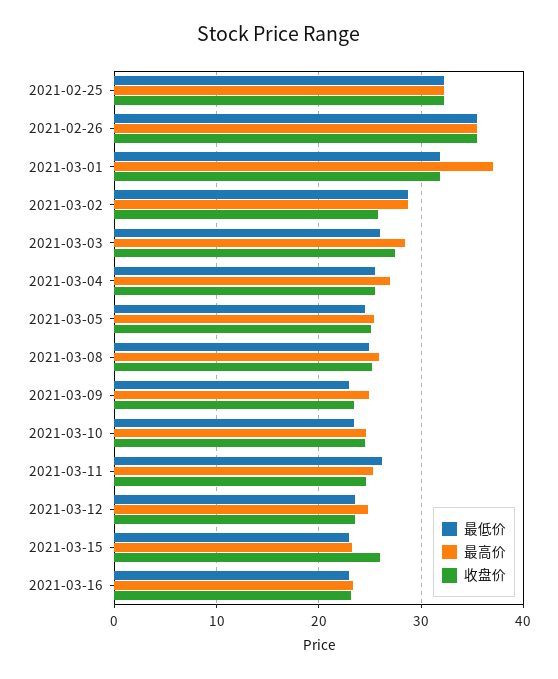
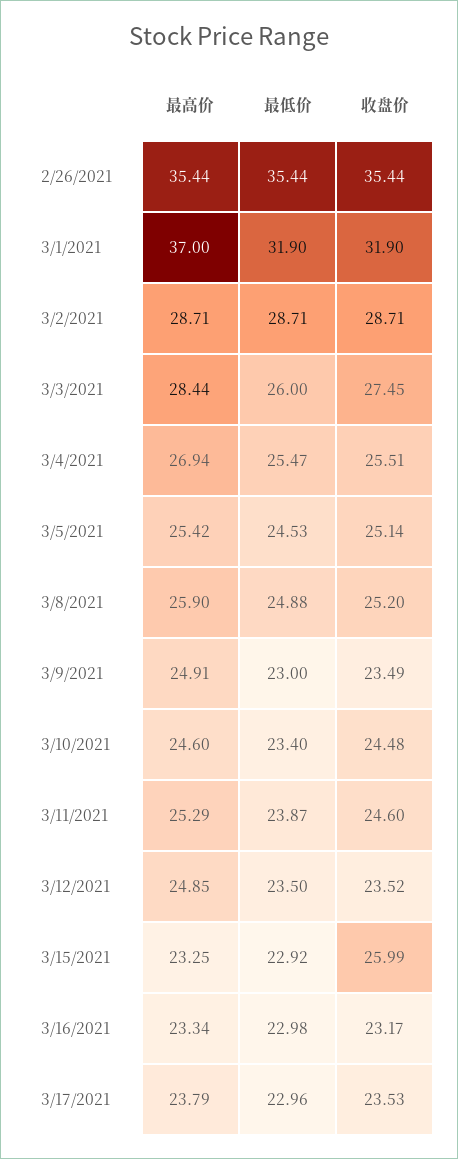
最低价, 2021-02-25: 32 -> none
最高价, 2021-02-25: 32 -> none
收盘价, 2021-02-25: 32 -> none
收盘价, 2021-03-02: 26 -> 28.71
最低价, 2021-03-11: 26 -> 23.87
最高价, 3/17/2021: none -> 23.79
最低价, 3/17/2021: none -> 22.96
收盘价, 3/17/2021: none -> 23.53

